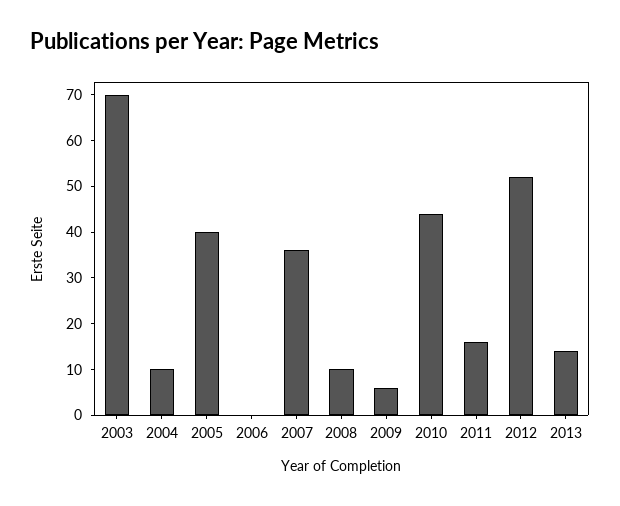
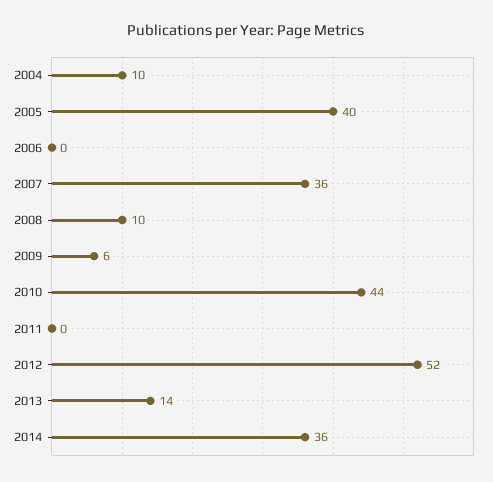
2003: 70 -> none
2011: 15 -> 0
2014: none -> 36

